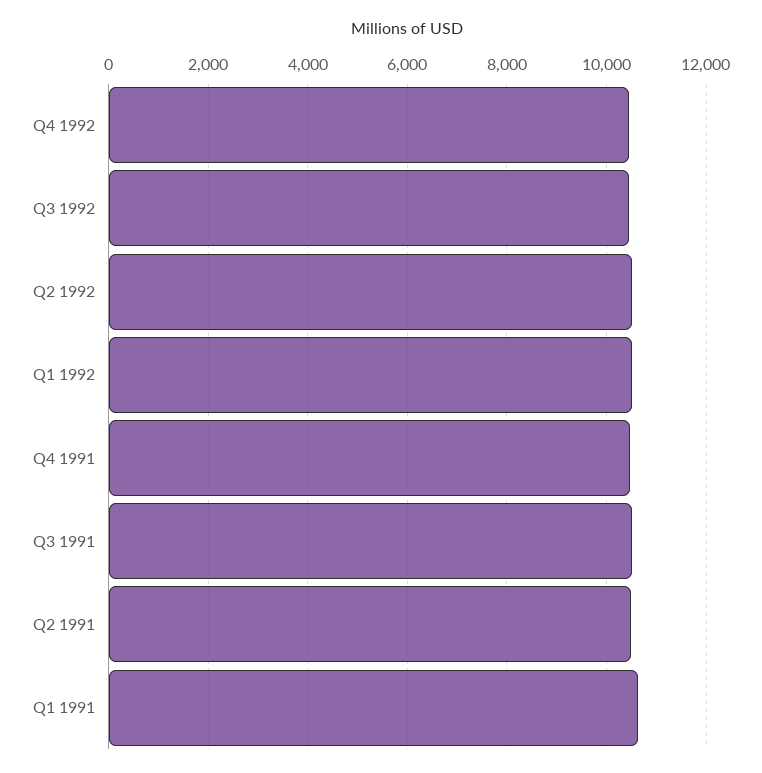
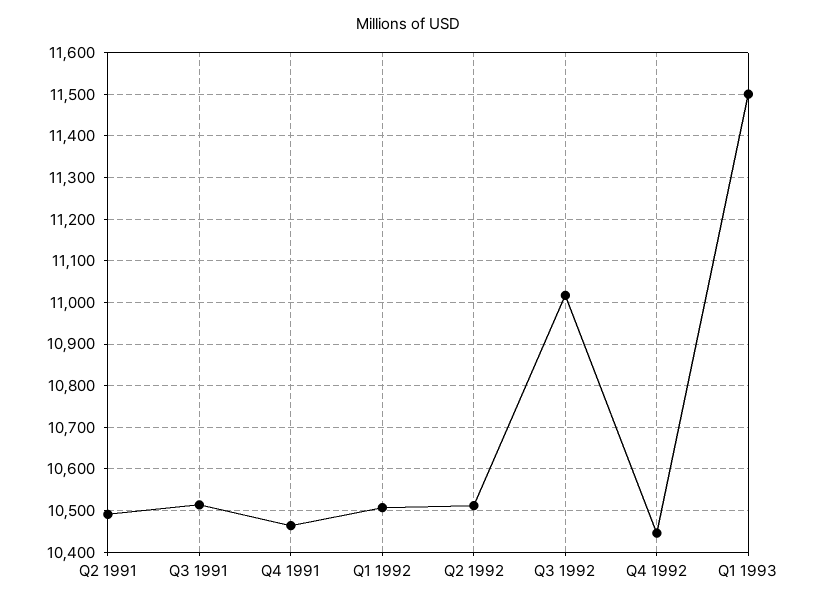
Q3 1992: 10400 -> 11020
Q1 1991: 10600 -> none
Q1 1993: none -> 11500

